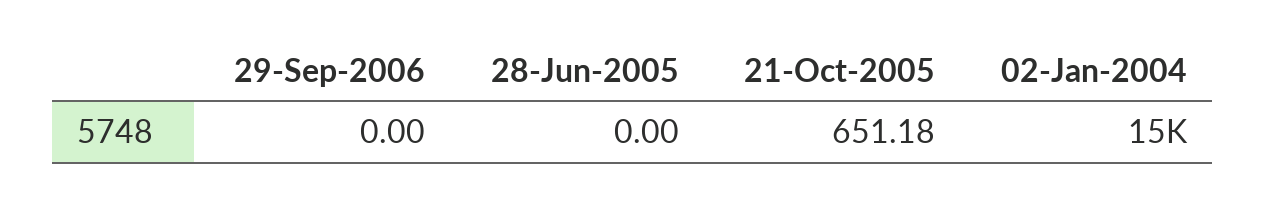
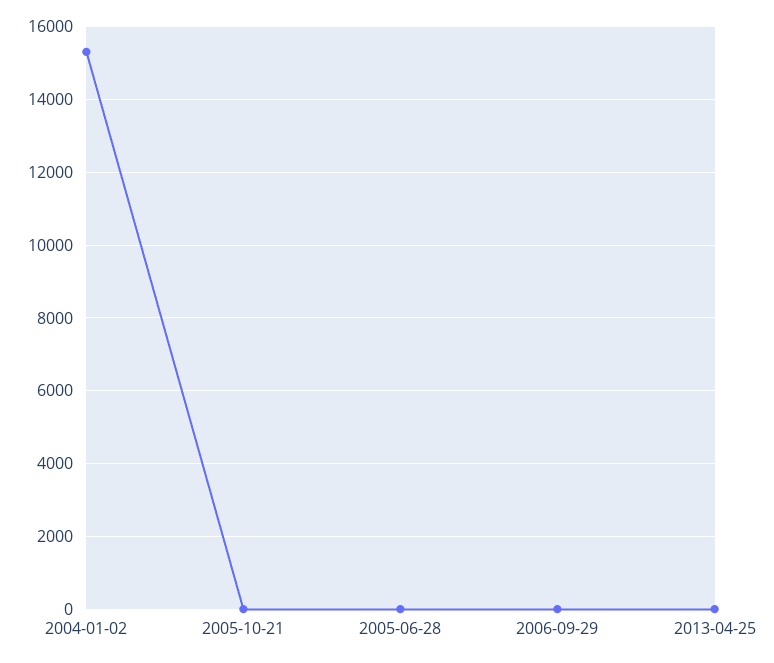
21-Oct-2005: 651.18 -> 0
2013-04-25: none -> 0

